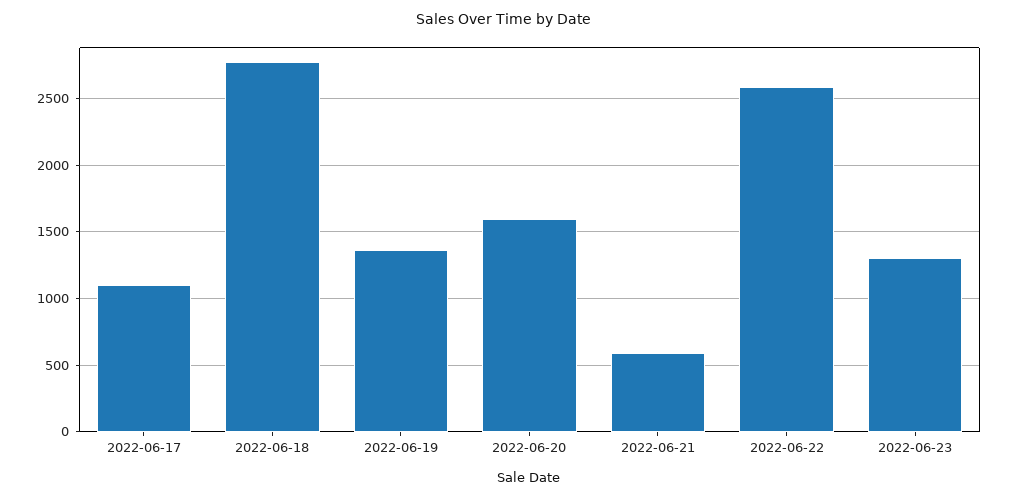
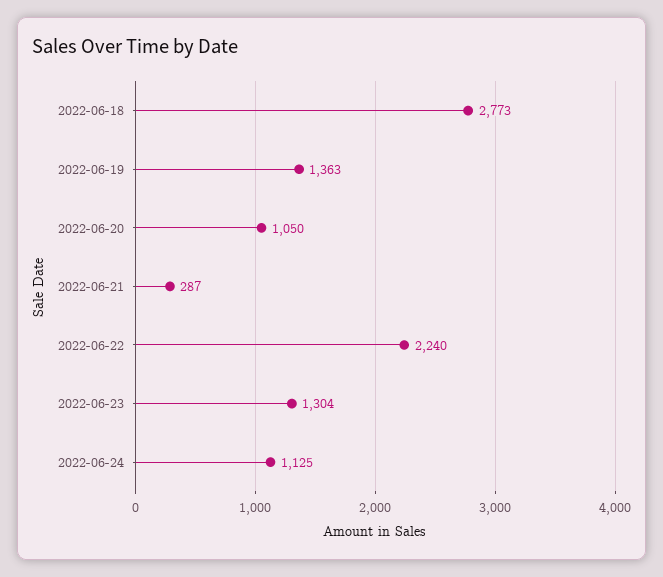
2022-06-17: 1100 -> none
2022-06-20: 1600 -> 1050
2022-06-21: 600 -> 287
2022-06-22: 2600 -> 2240
2022-06-24: none -> 1125

